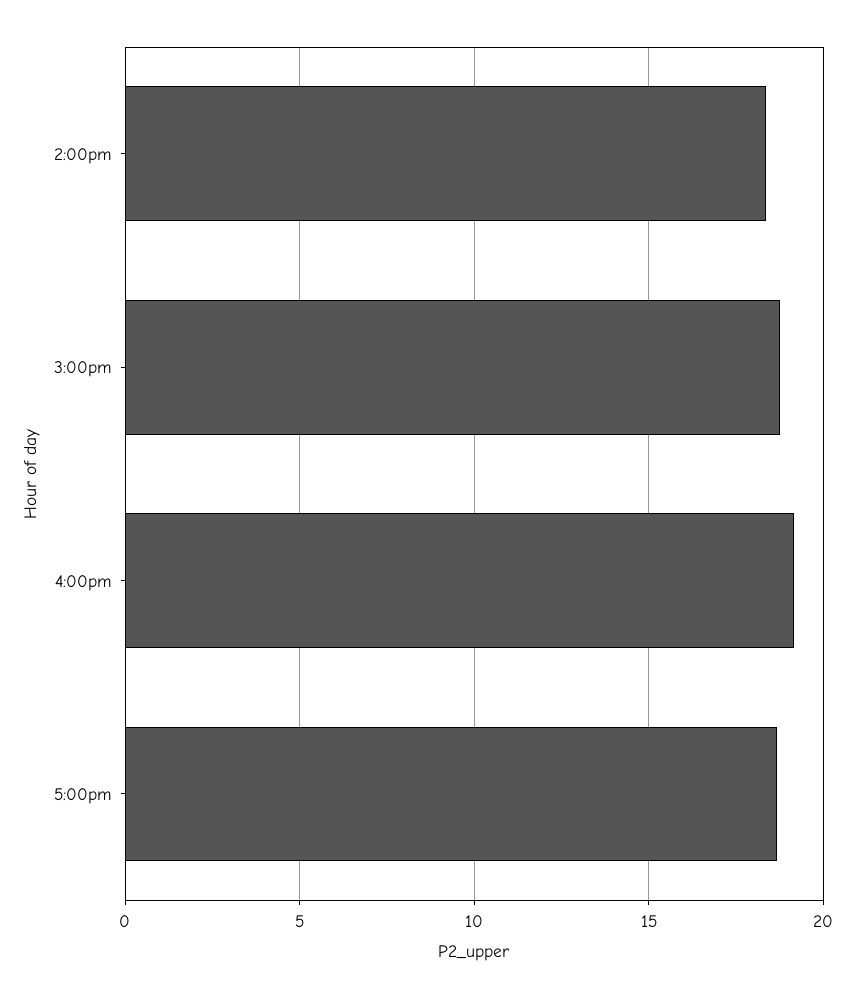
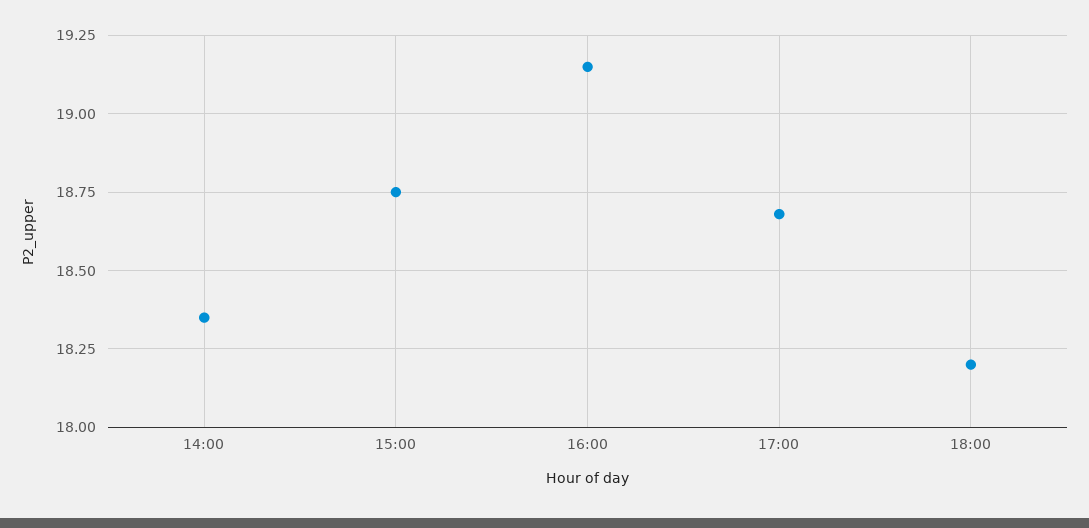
18:00: none -> 18.2

